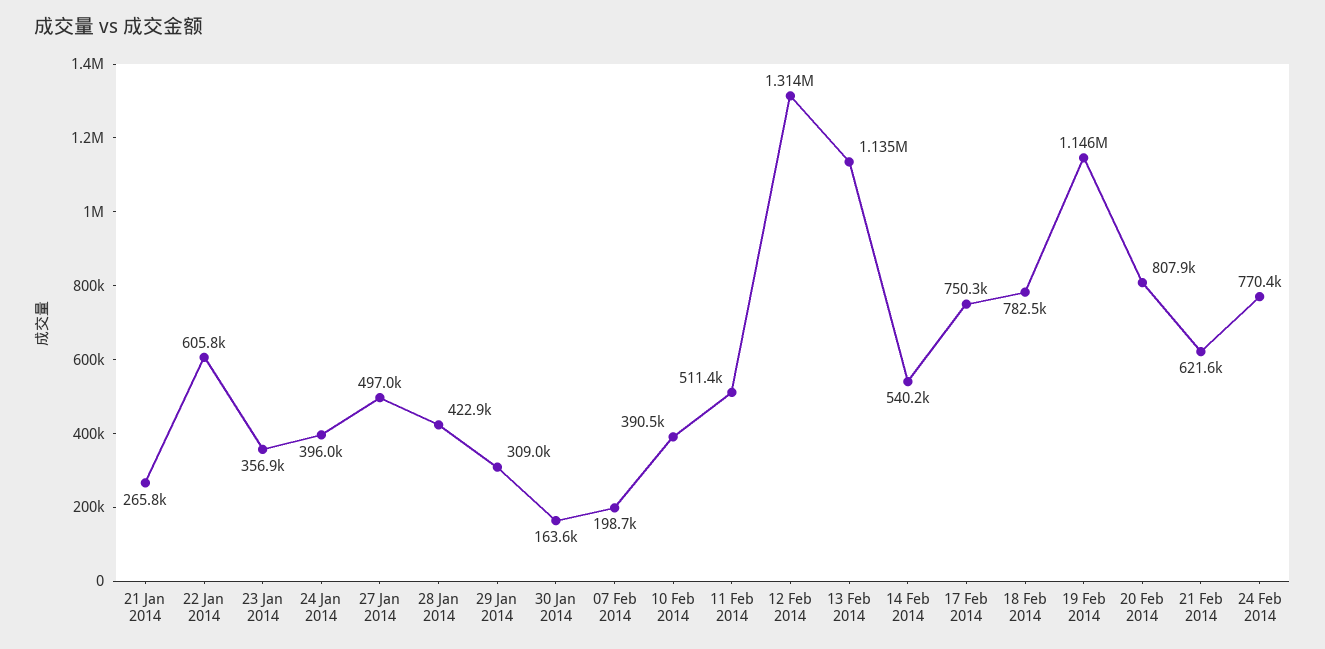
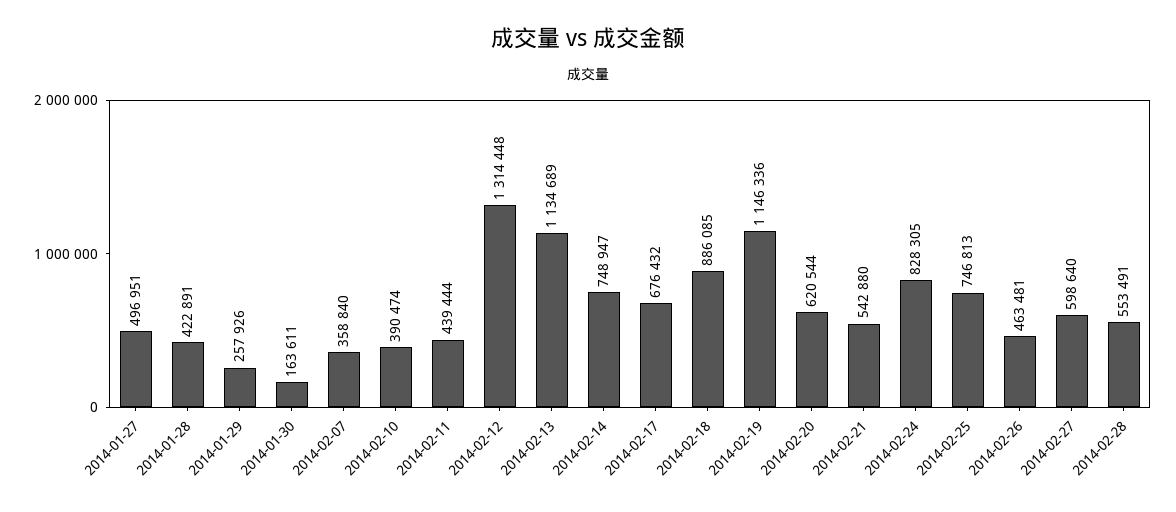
21 Jan 2014: 265800 -> none
22 Jan 2014: 605800 -> none
23 Jan 2014: 356900 -> none
24 Jan 2014: 396000 -> none
29 Jan 2014: 309000 -> 257926
07 Feb 2014: 198700 -> 358840
11 Feb 2014: 511400 -> 439444
14 Feb 2014: 540200 -> 748947
17 Feb 2014: 750300 -> 676432
18 Feb 2014: 782500 -> 886085
20 Feb 2014: 807900 -> 620544
21 Feb 2014: 621600 -> 542880
24 Feb 2014: 770400 -> 828305
2014-02-25: none -> 746813
2014-02-26: none -> 463481
2014-02-27: none -> 598640
2014-02-28: none -> 553491

